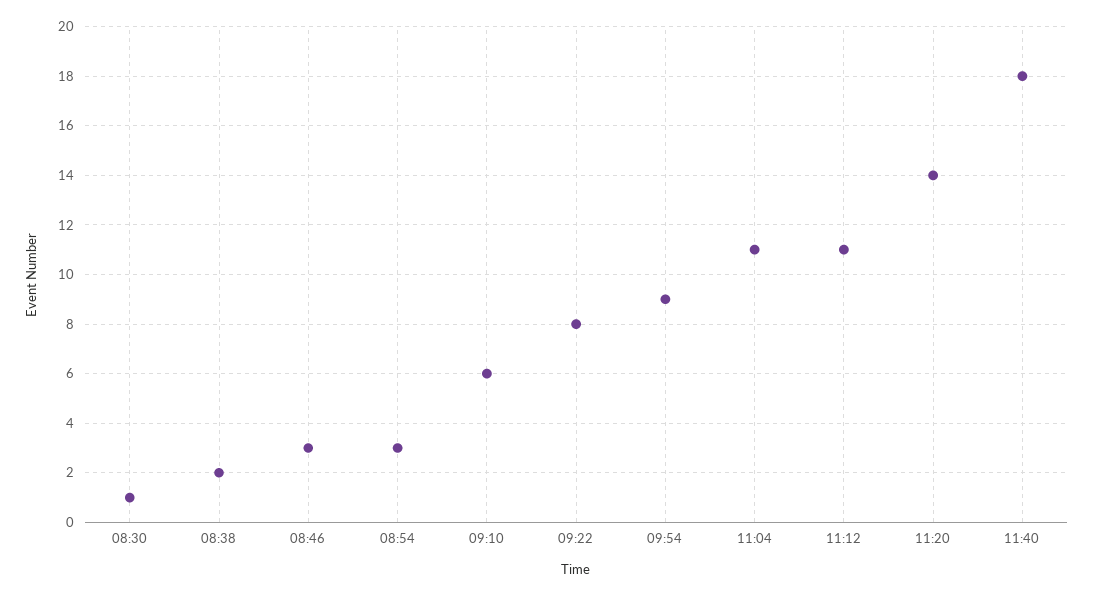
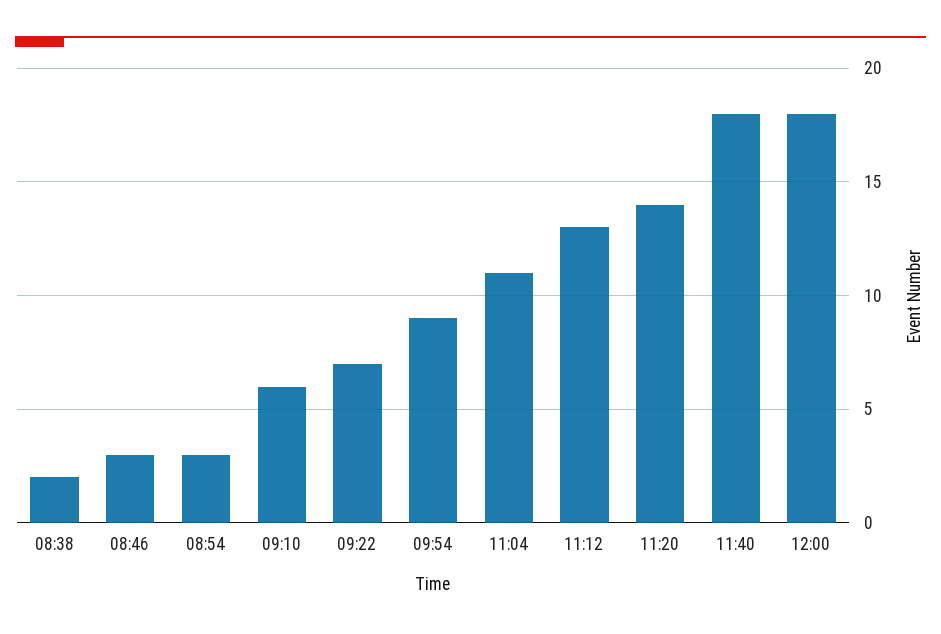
08:30: 1 -> none
09:22: 8 -> 7
11:12: 11 -> 13
12:00: none -> 18

